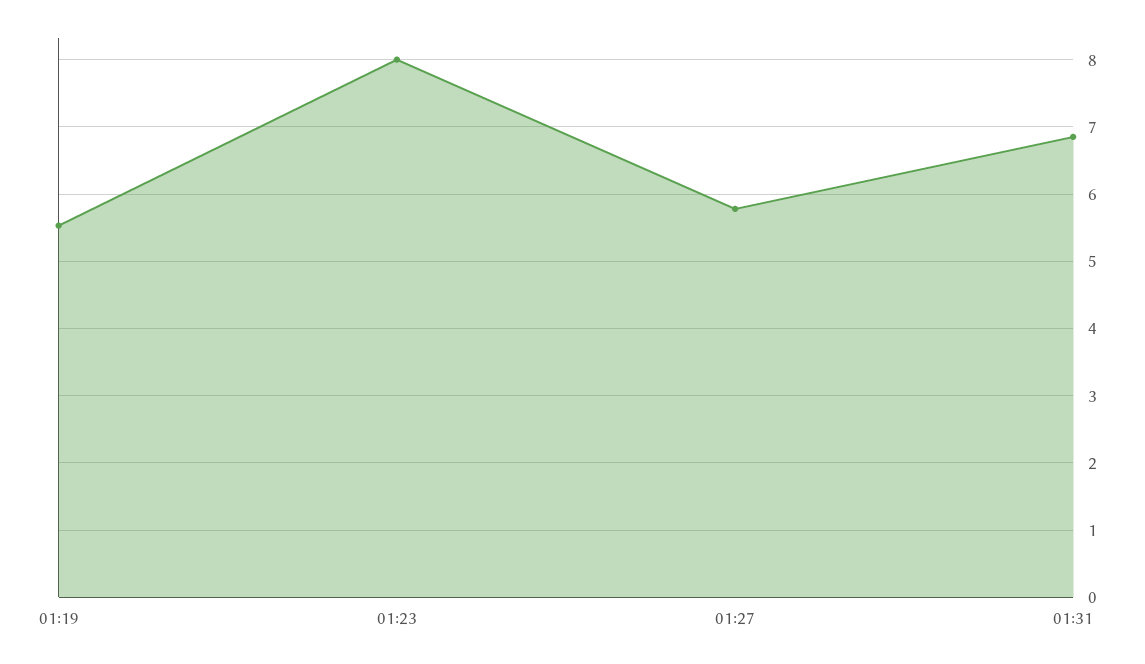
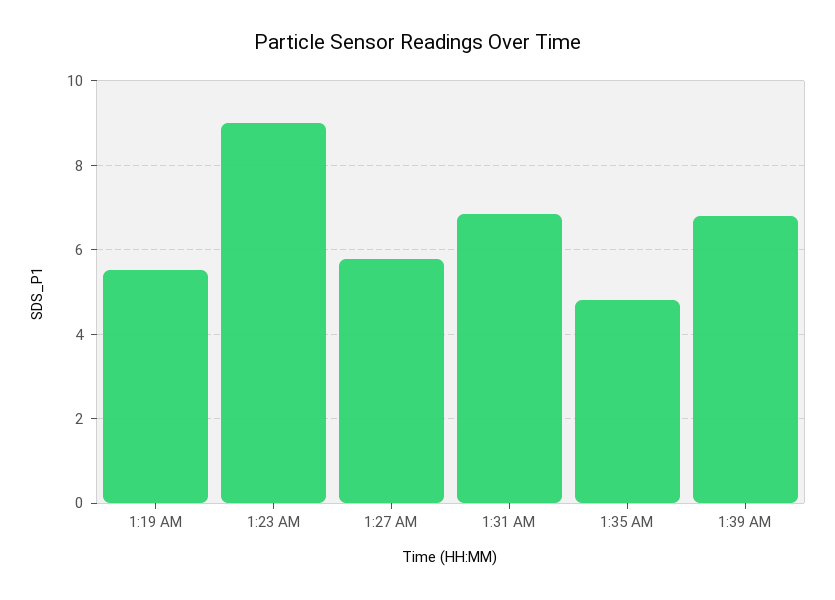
01:23: 8 -> 9
1:35 AM: none -> 4.8
1:39 AM: none -> 6.8

